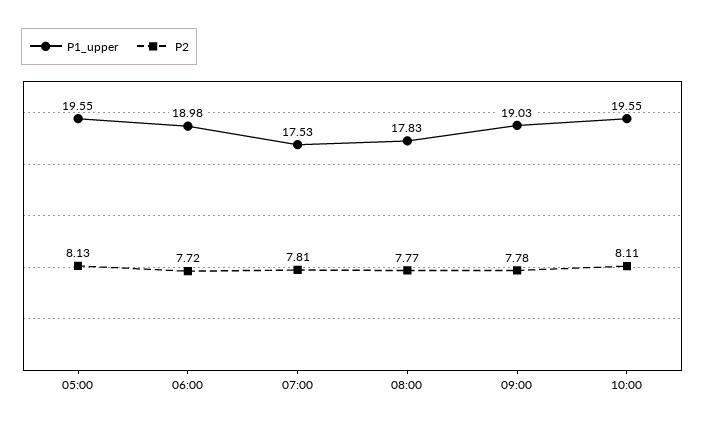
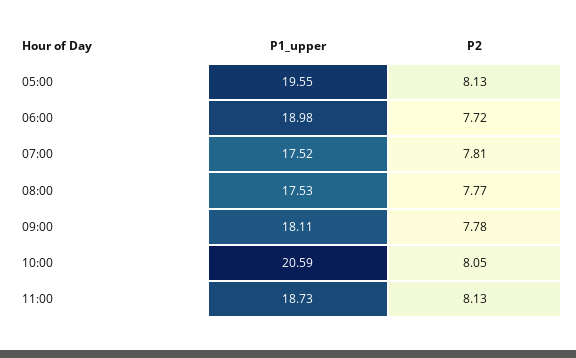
P1_upper, 07:00: 17.53 -> 17.52
P1_upper, 08:00: 17.83 -> 17.53
P1_upper, 09:00: 19.03 -> 18.11
P1_upper, 10:00: 19.55 -> 20.59
P2, 10:00: 8.11 -> 8.05
P1_upper, 11:00: none -> 18.73
P2, 11:00: none -> 8.13

